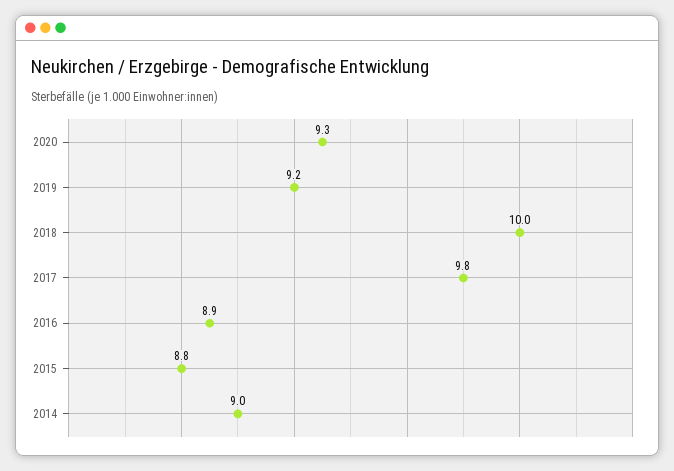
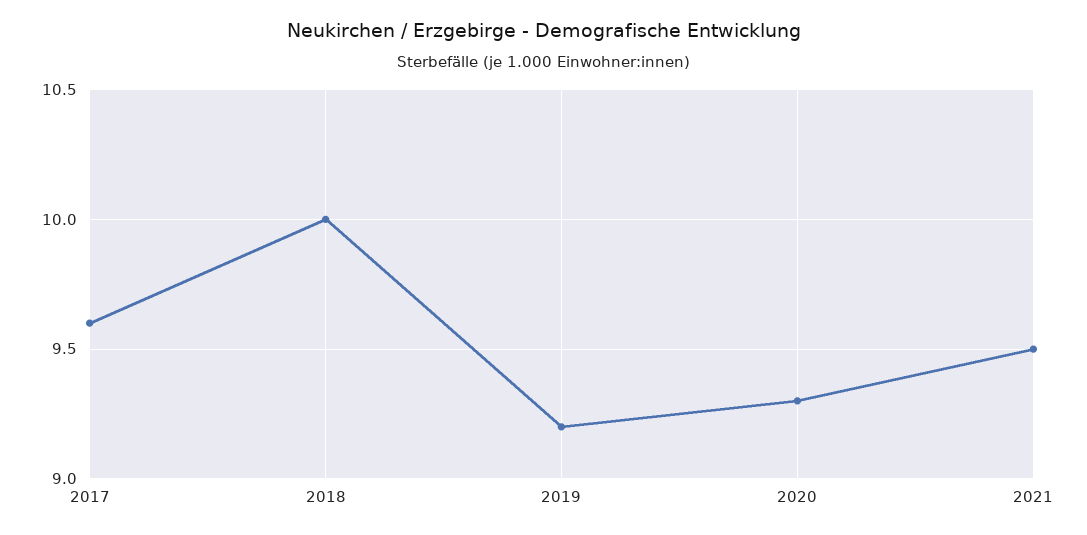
2017: 9.8 -> 9.6
2016: 8.9 -> none
2015: 8.8 -> none
2014: 9 -> none
2021: none -> 9.5

